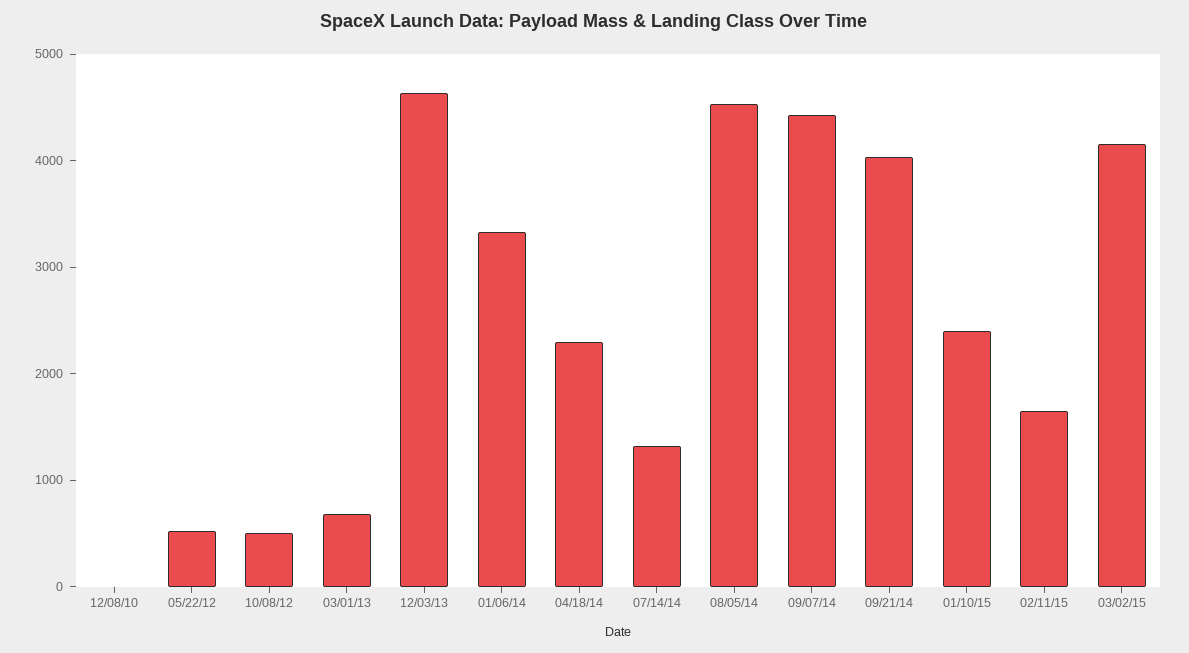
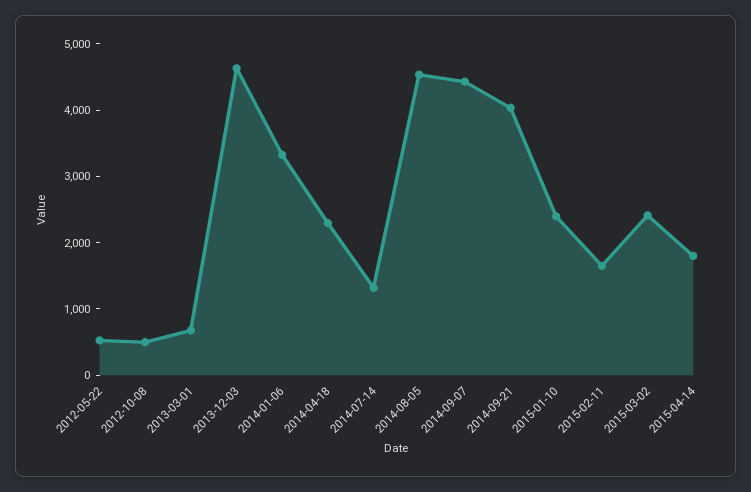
12/08/10: 0 -> none
03/02/15: 4200 -> 2400
2015-04-14: none -> 1800

